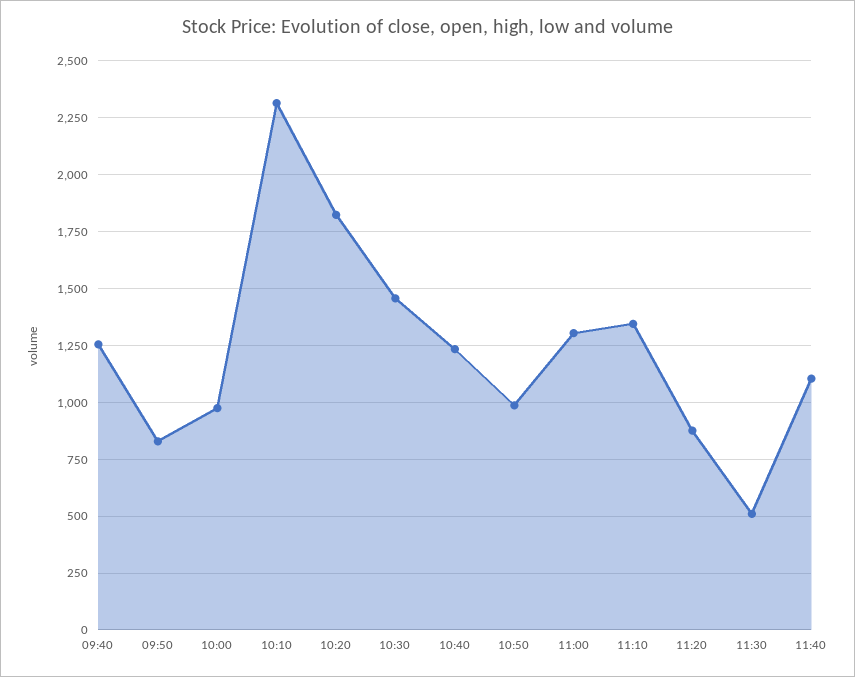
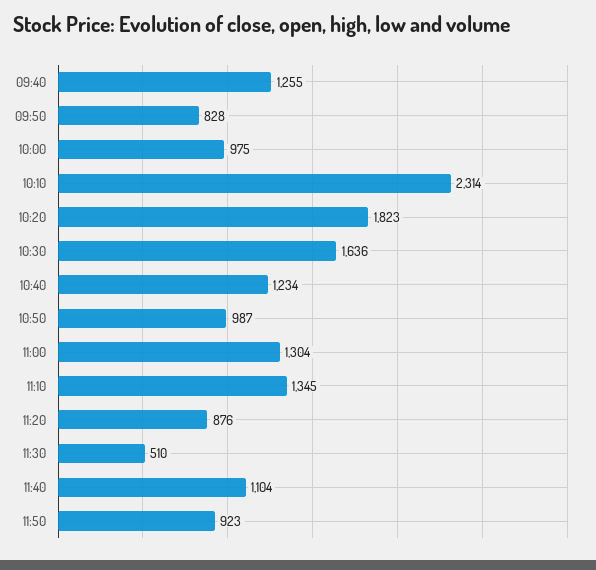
10:30: 1450 -> 1636
11:50: none -> 923

